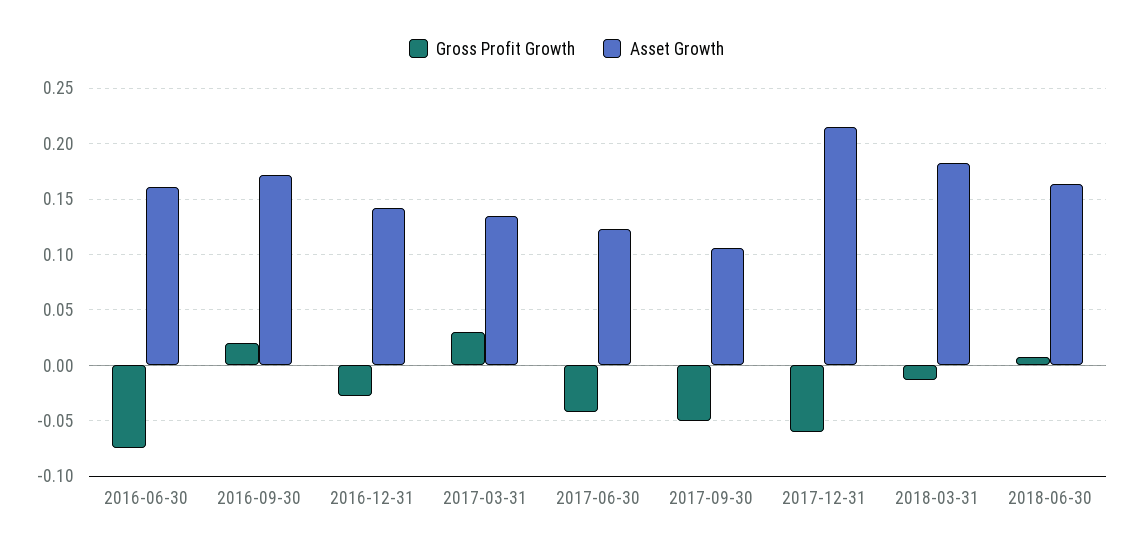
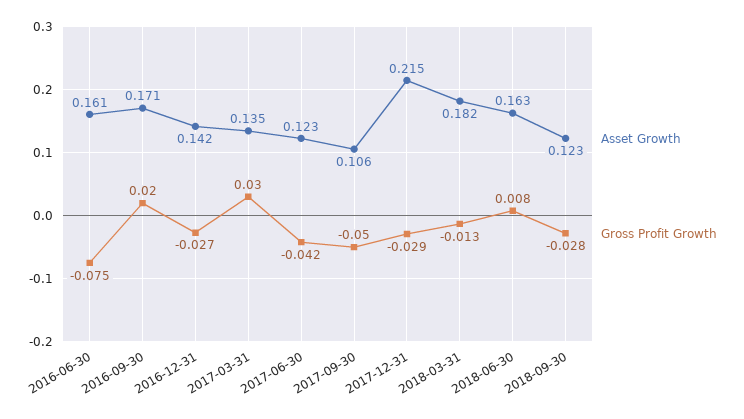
Gross Profit Growth, 2017-12-31: -0.06 -> -0.029
Asset Growth, 2018-09-30: none -> 0.123
Gross Profit Growth, 2018-09-30: none -> -0.028

